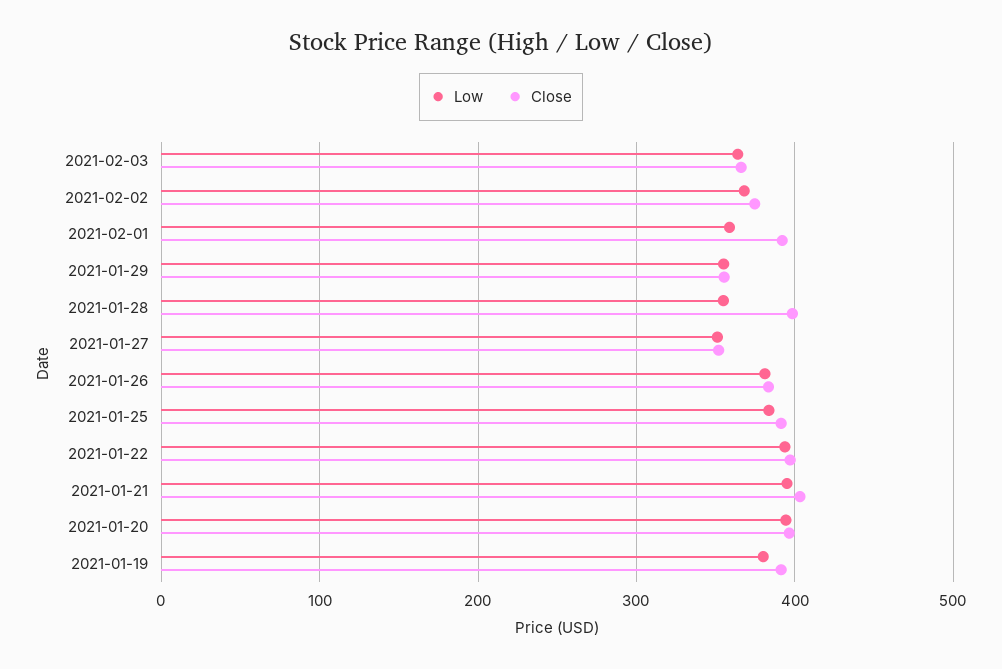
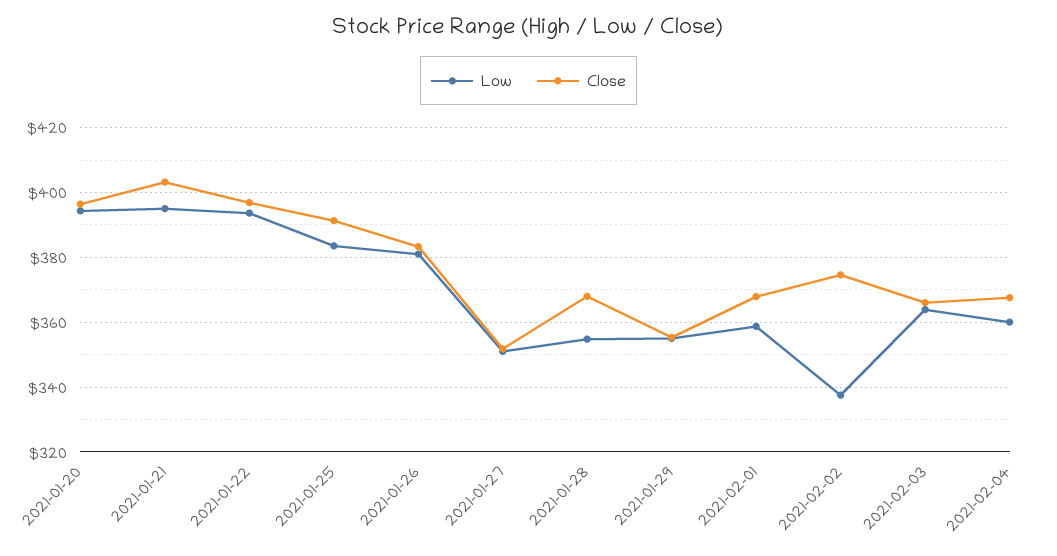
Low, 2021-02-02: 370 -> 338
Close, 2021-02-01: 390 -> 368
Close, 2021-01-28: 400 -> 368
Low, 2021-01-19: 380 -> none
Close, 2021-01-19: 390 -> none
Low, 2021-02-04: none -> 360
Close, 2021-02-04: none -> 368

